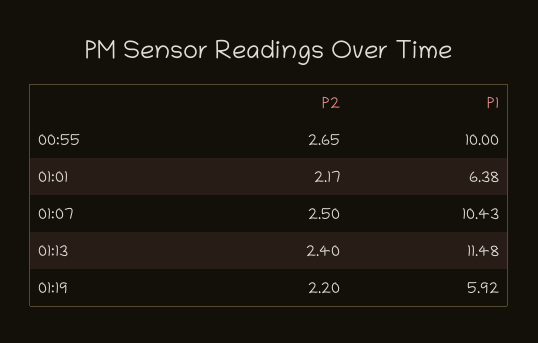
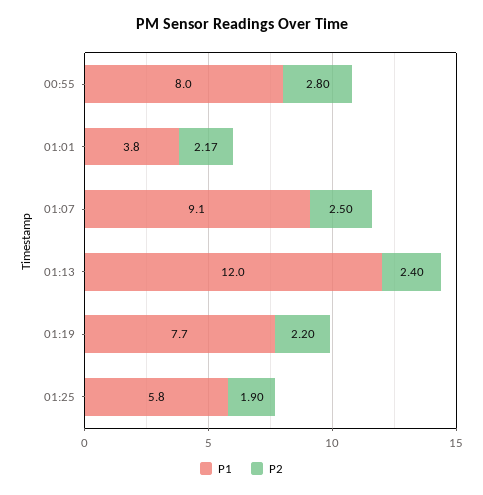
P2, 00:55: 2.65 -> 2.8
P1, 00:55: 10 -> 8
P1, 01:01: 6.38 -> 3.8
P1, 01:07: 10.43 -> 9.1
P1, 01:13: 11.48 -> 12
P1, 01:19: 5.92 -> 7.7
P1, 01:25: none -> 5.8
P2, 01:25: none -> 1.9

